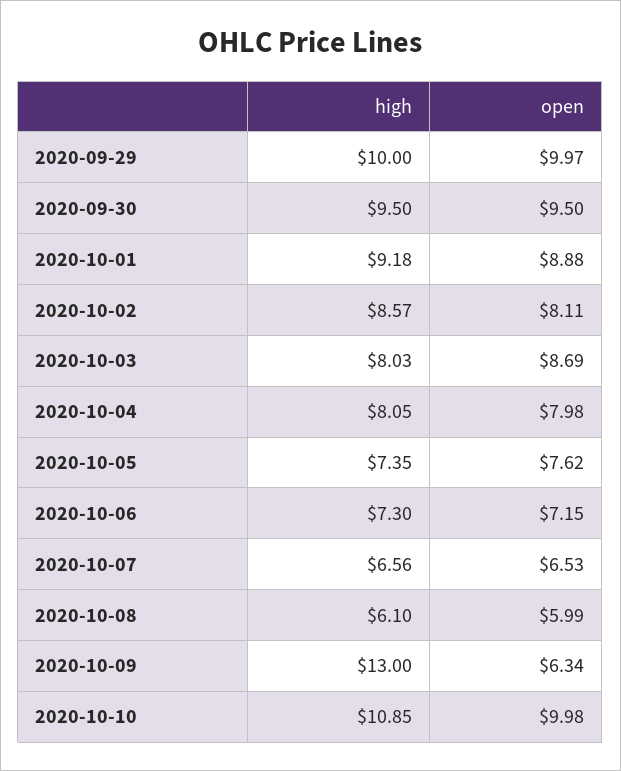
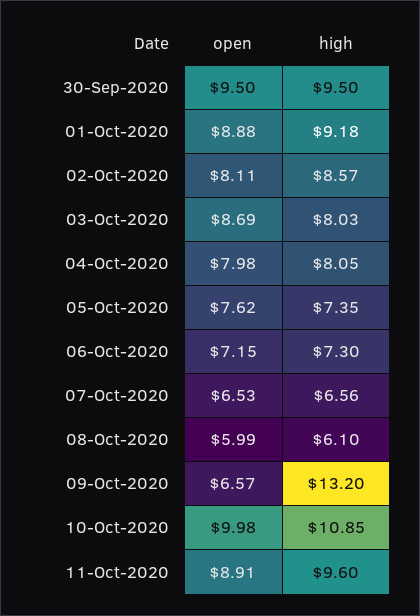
high, 2020-09-29: 10 -> none
open, 2020-09-29: 9.97 -> none
high, 2020-10-09: 13 -> 13.2
open, 2020-10-09: 6.34 -> 6.57
open, 11-Oct-2020: none -> 8.91
high, 11-Oct-2020: none -> 9.6

